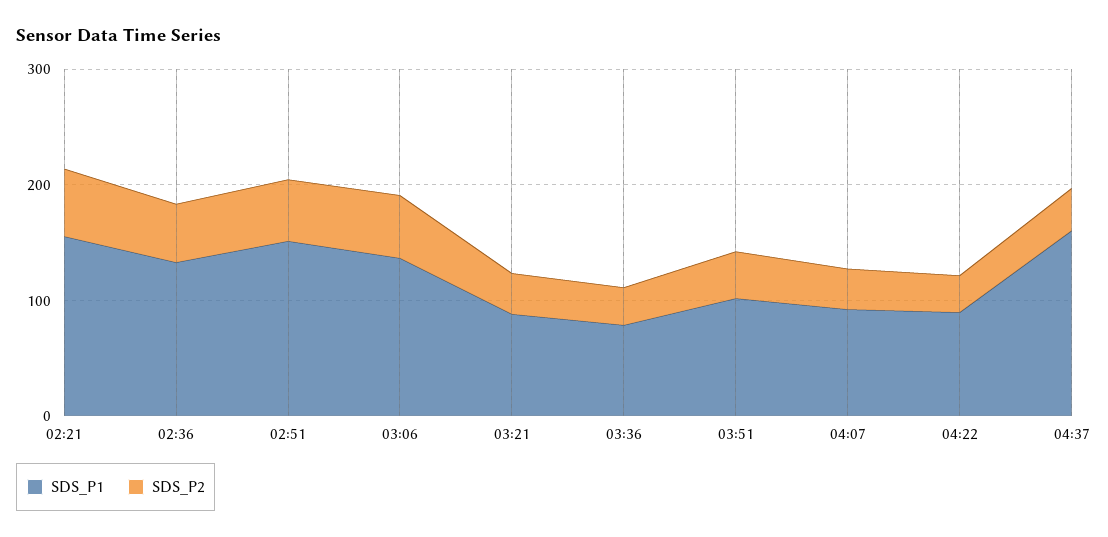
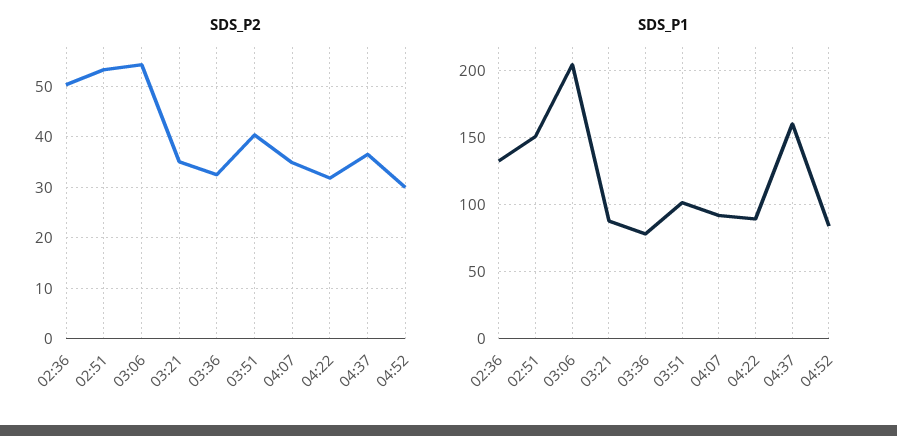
SDS_P1, 02:21: 160 -> none
SDS_P2, 02:21: 60 -> none
SDS_P1, 03:06: 140 -> 205
SDS_P2, 04:52: none -> 30
SDS_P1, 04:52: none -> 85

